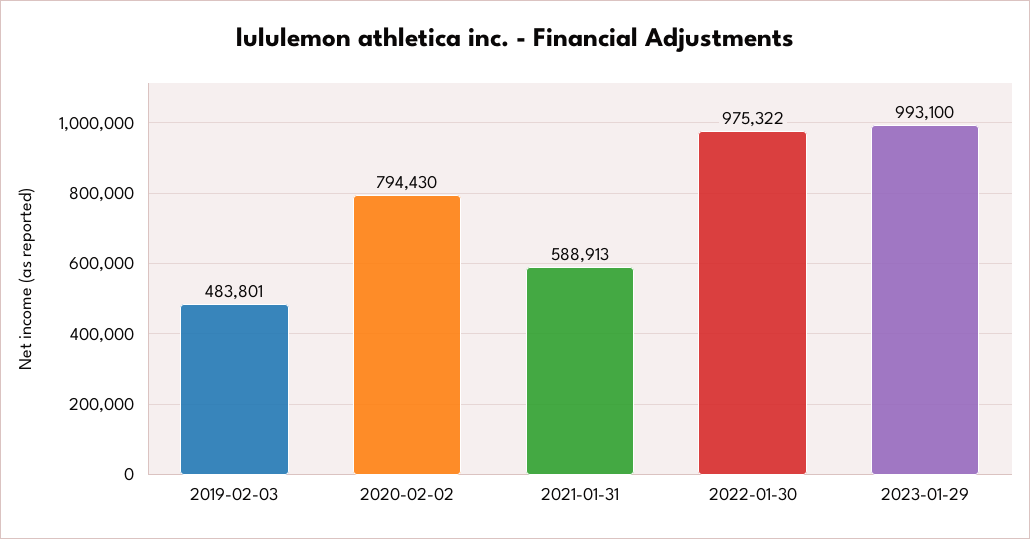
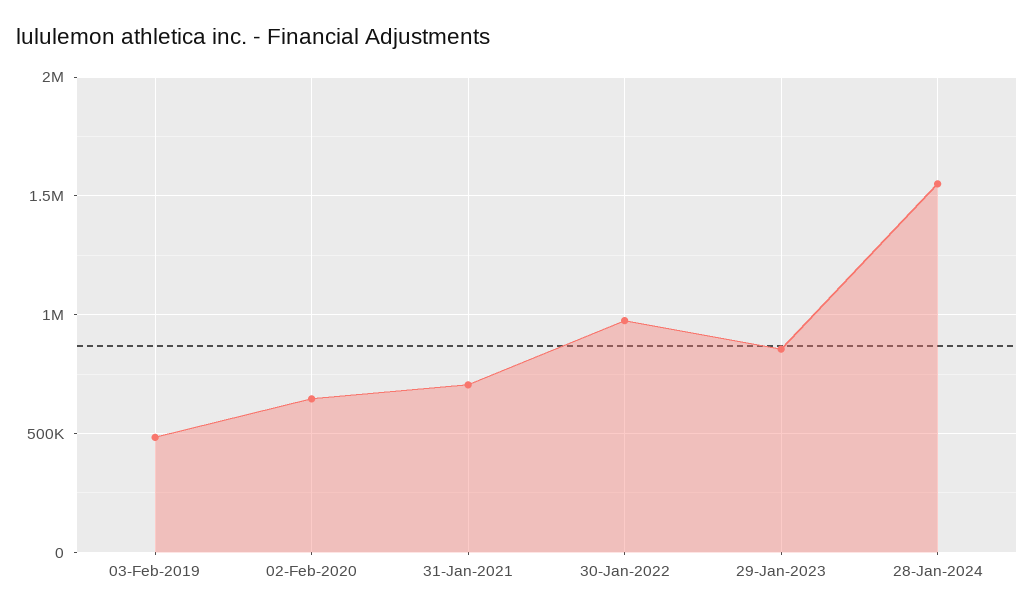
2020-02-02: 794430 -> 650000
2021-01-31: 588913 -> 700000
2023-01-29: 993100 -> 850000
28-Jan-2024: none -> 1550000

